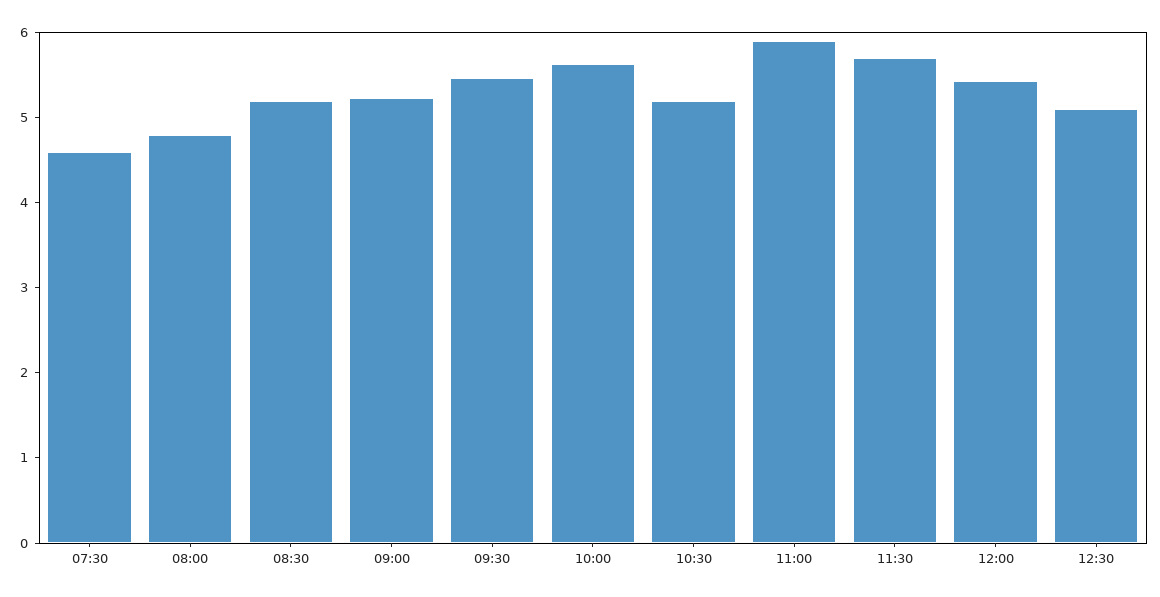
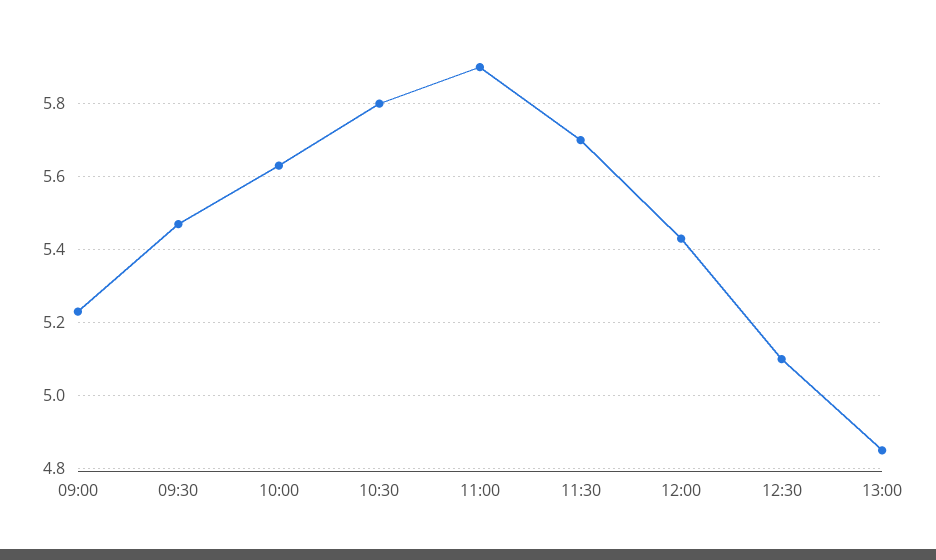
07:30: 4.6 -> none
08:00: 4.8 -> none
08:30: 5.2 -> none
10:30: 5.2 -> 5.8
13:00: none -> 4.85

